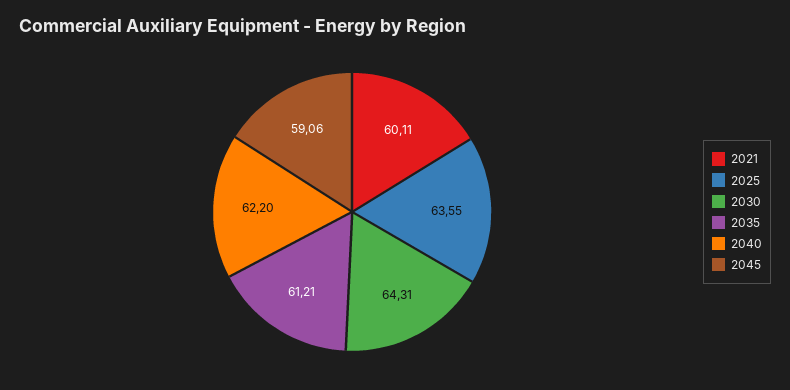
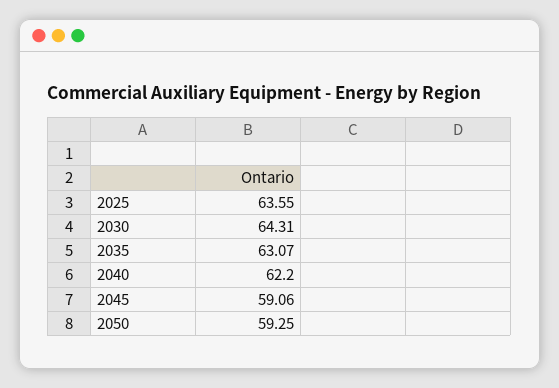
2021: 60.11 -> none
2035: 61.21 -> 63.07
2050: none -> 59.25

